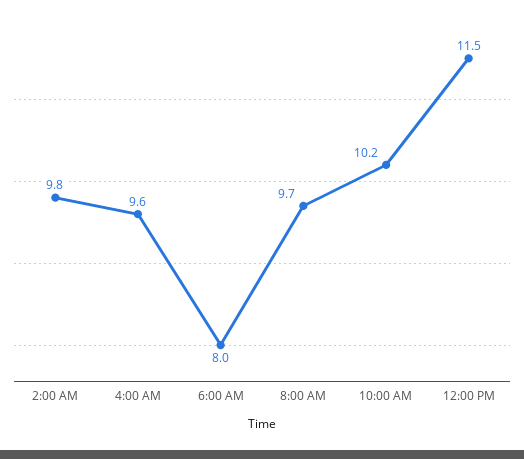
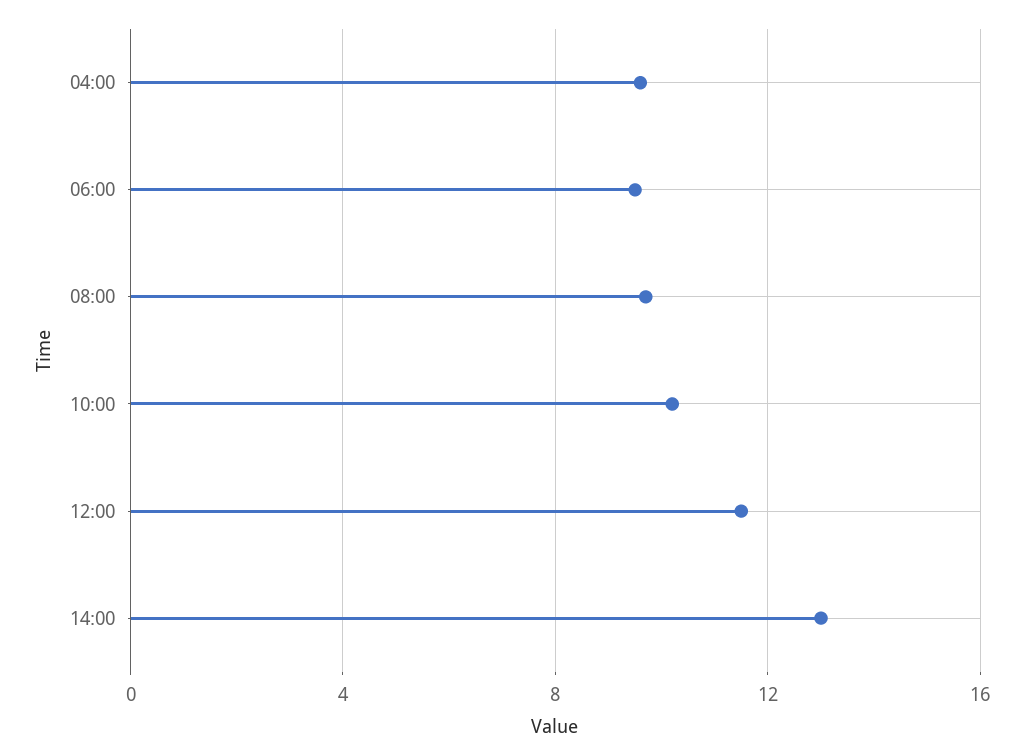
2:00 AM: 9.8 -> none
6:00 AM: 8 -> 9.5
14:00: none -> 13

